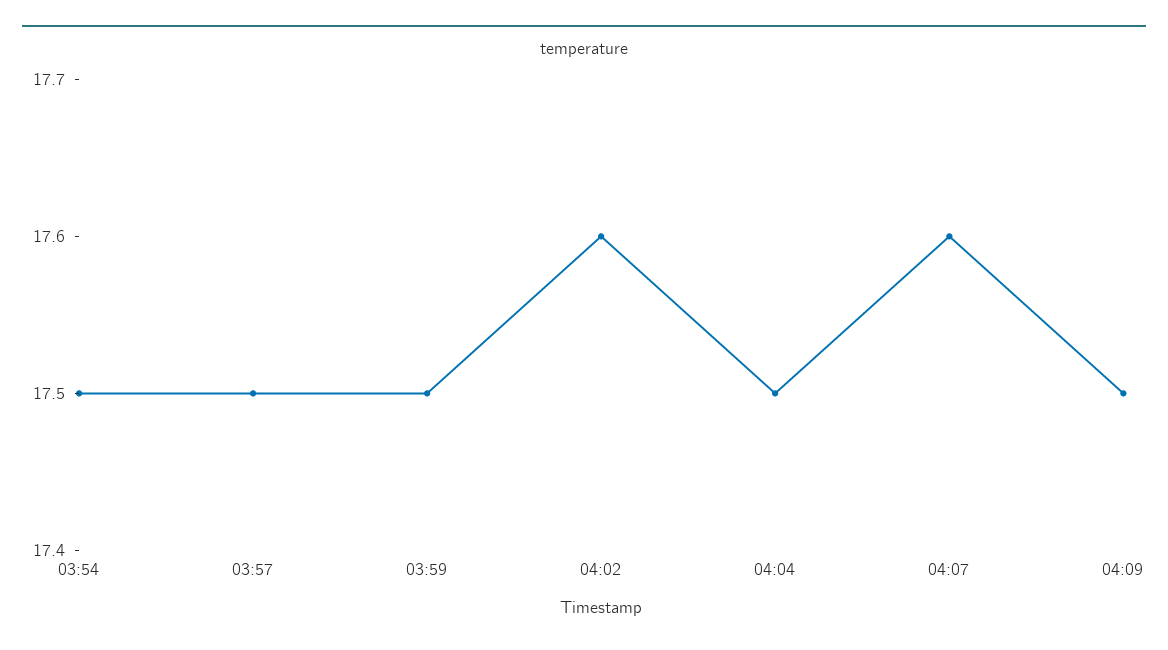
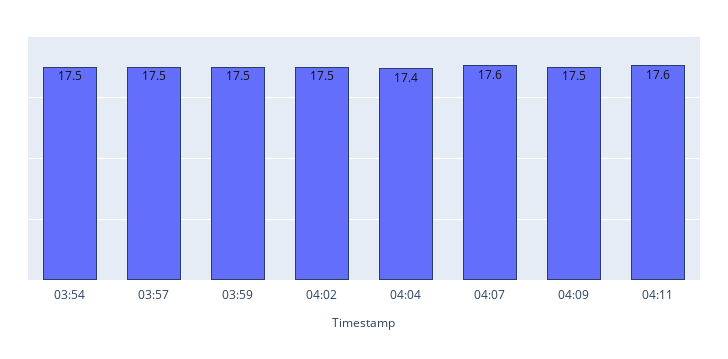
04:02: 17.6 -> 17.5
04:04: 17.5 -> 17.4
04:11: none -> 17.6

